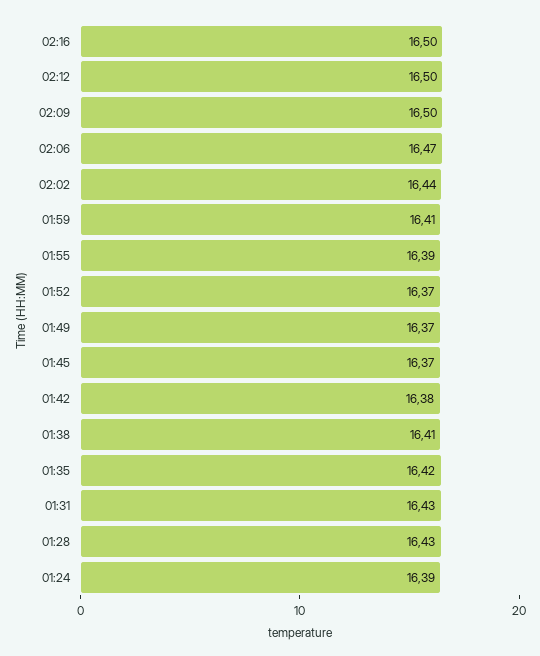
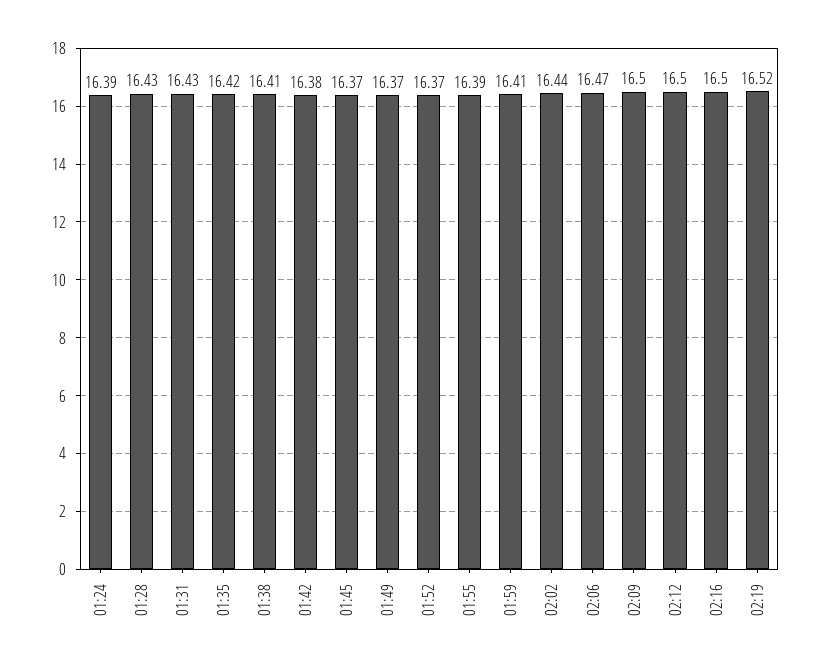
02:19: none -> 16.52

